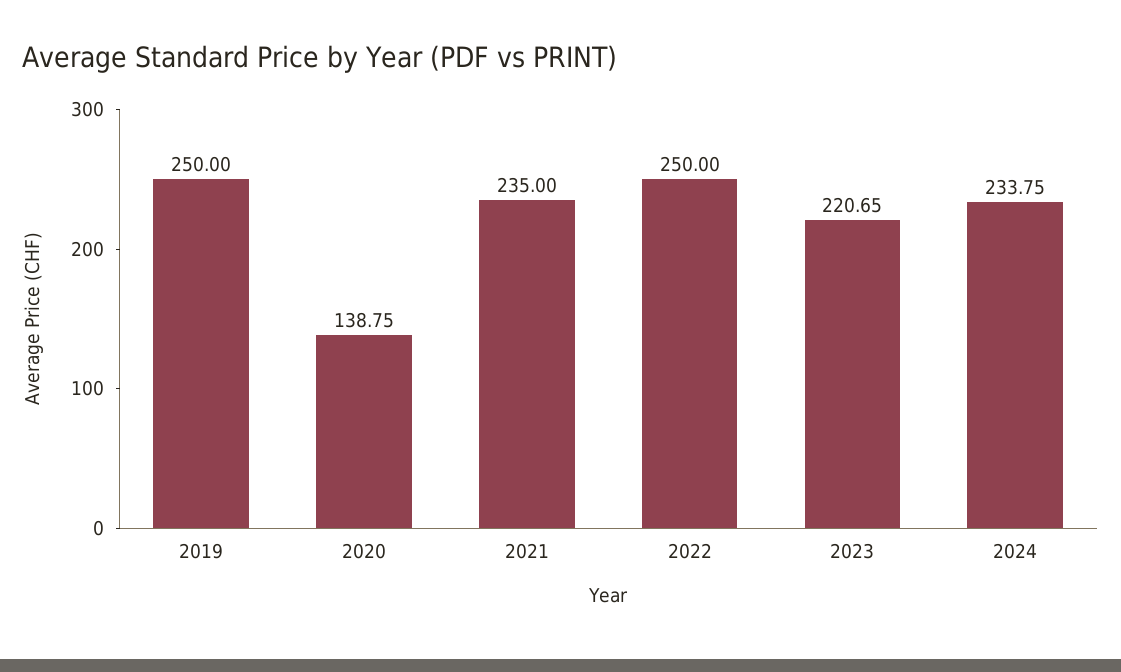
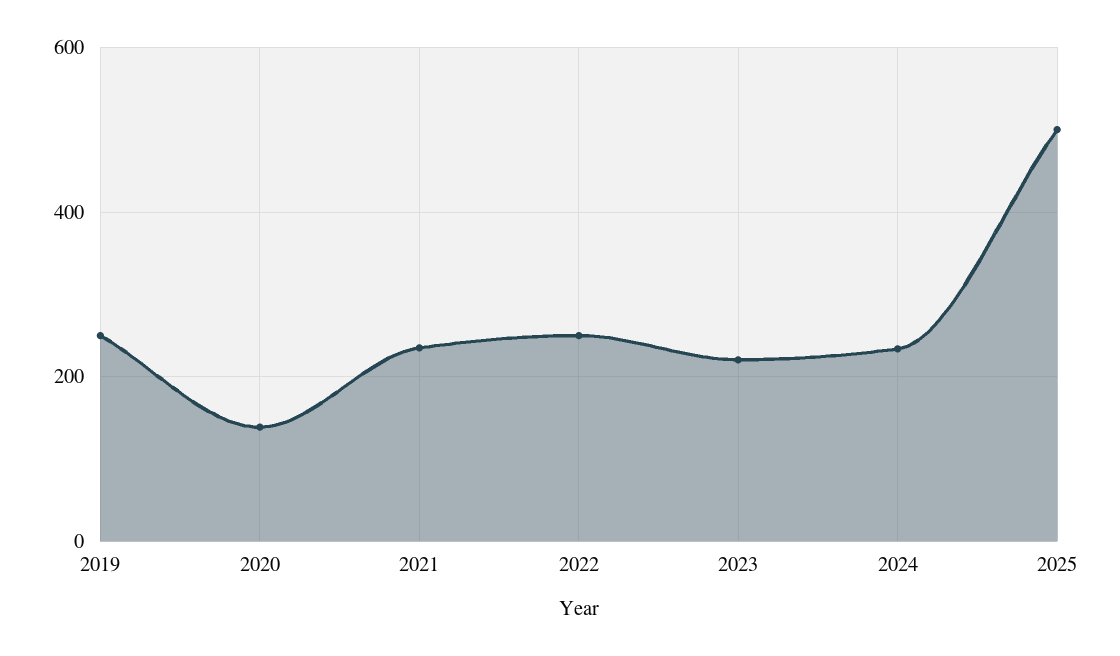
2025: none -> 500

